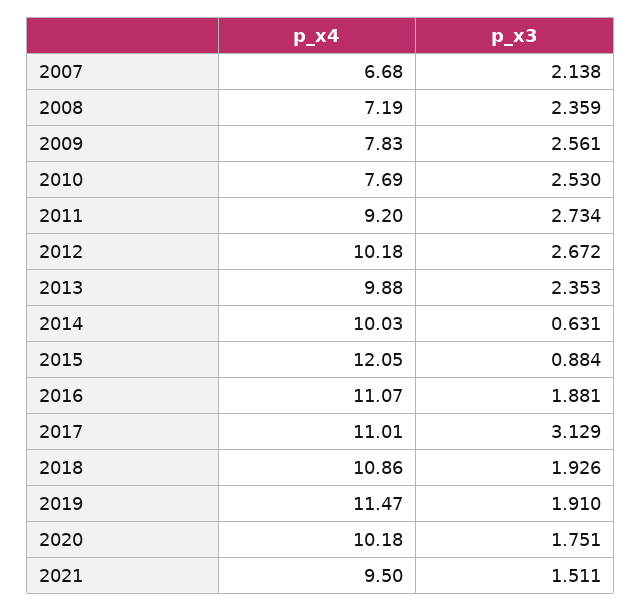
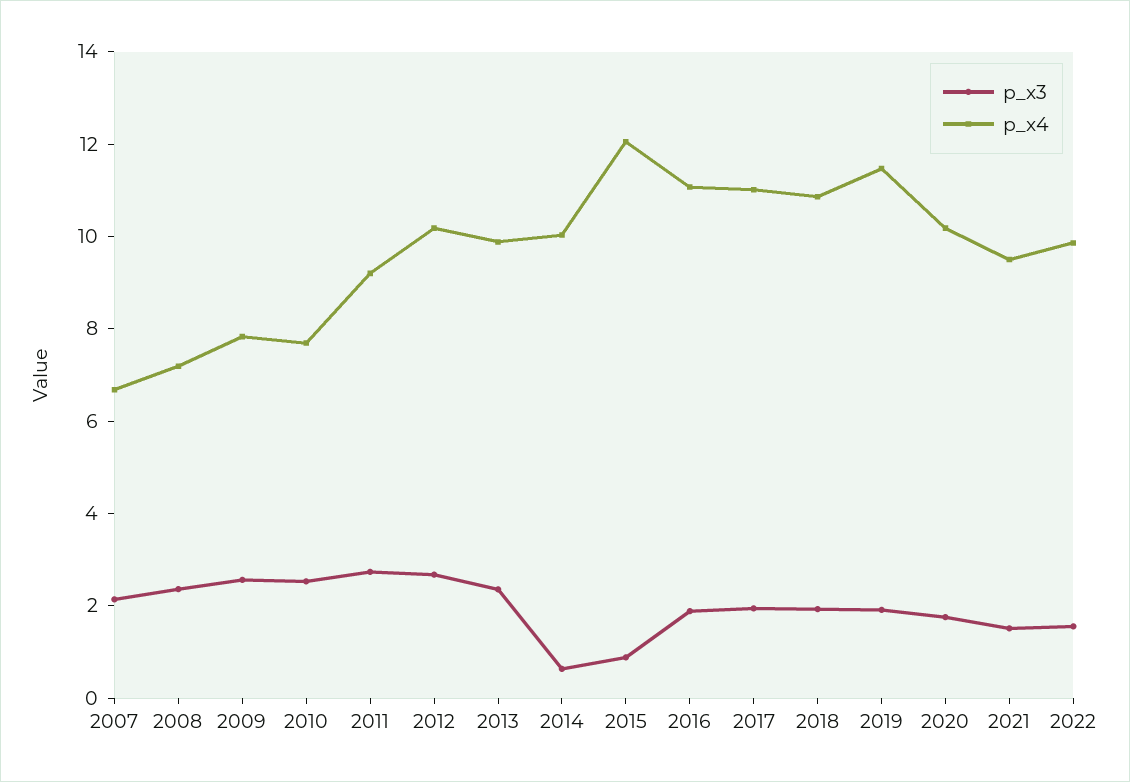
p_x3, 2017: 3.129 -> 2
p_x3, 2022: none -> 1.5
p_x4, 2022: none -> 10

